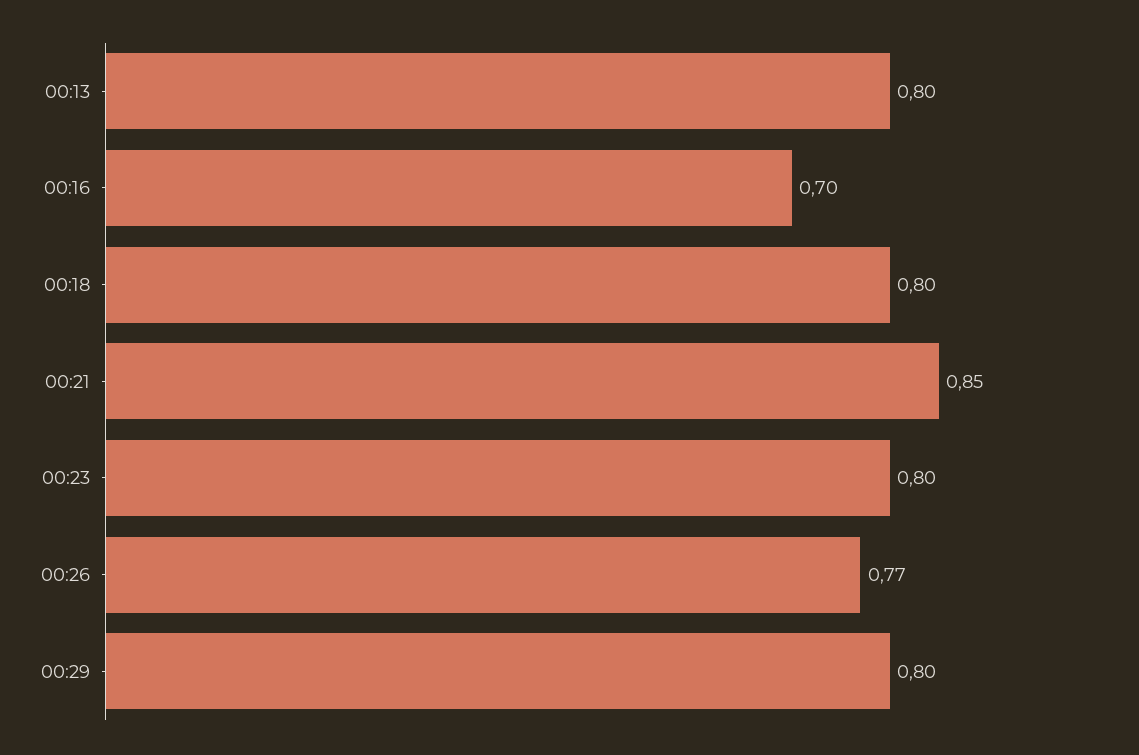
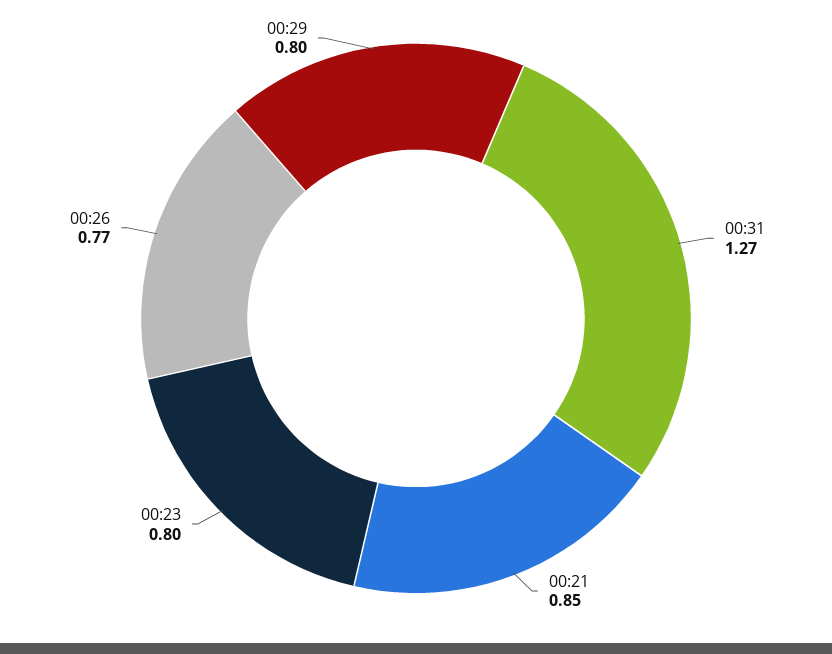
00:13: 0.8 -> none
00:16: 0.7 -> none
00:18: 0.8 -> none
00:31: none -> 1.27

